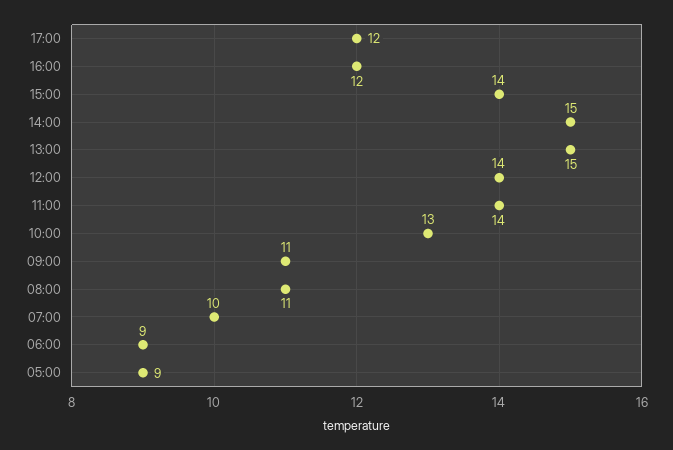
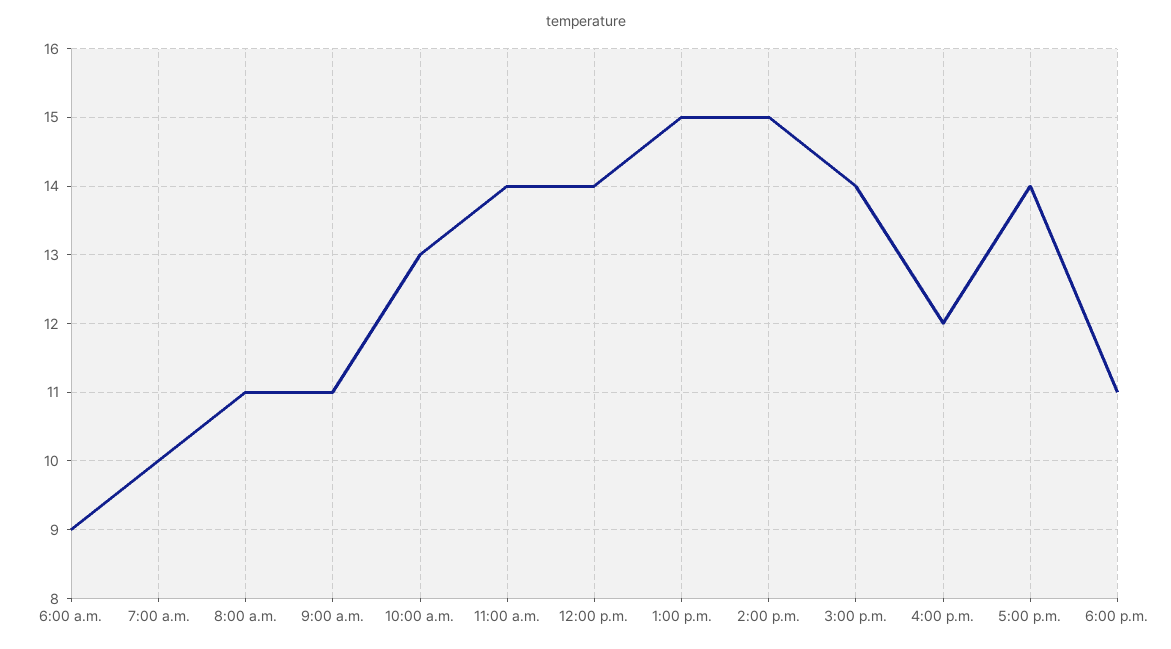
17:00: 12 -> 14
05:00: 9 -> none
6:00 p.m.: none -> 11

